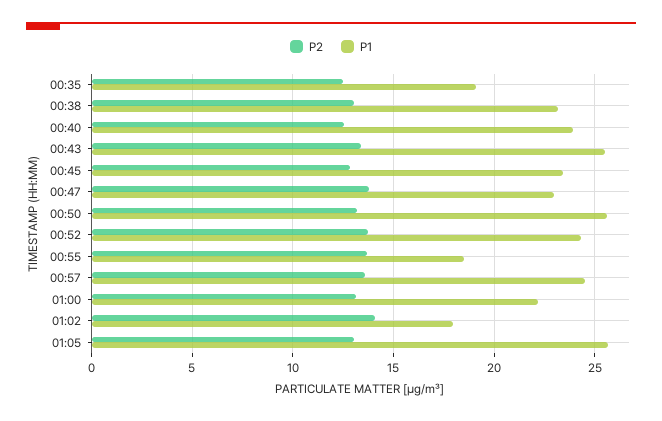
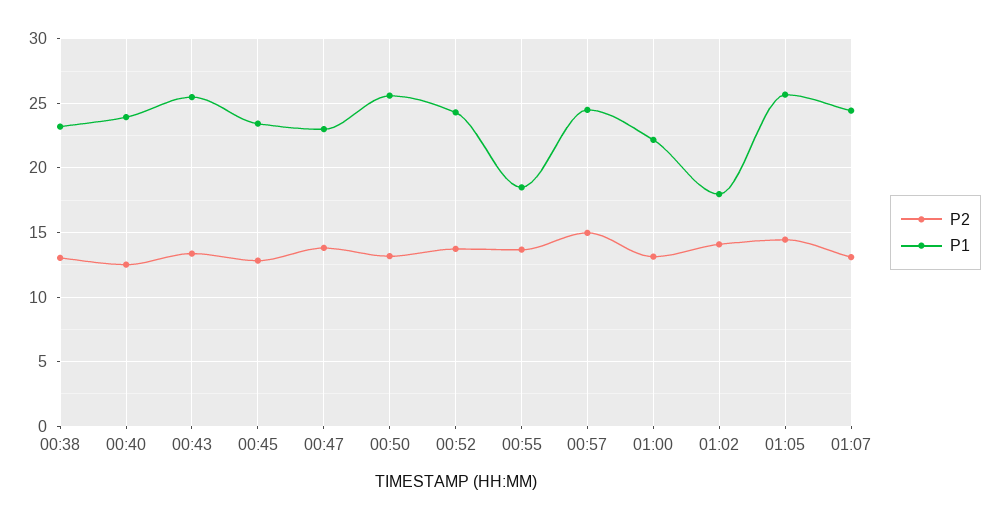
P2, 00:35: 12.5 -> none
P1, 00:35: 19 -> none
P2, 00:57: 13.5 -> 15
P2, 01:05: 13 -> 14.5
P2, 01:07: none -> 13
P1, 01:07: none -> 24.5

